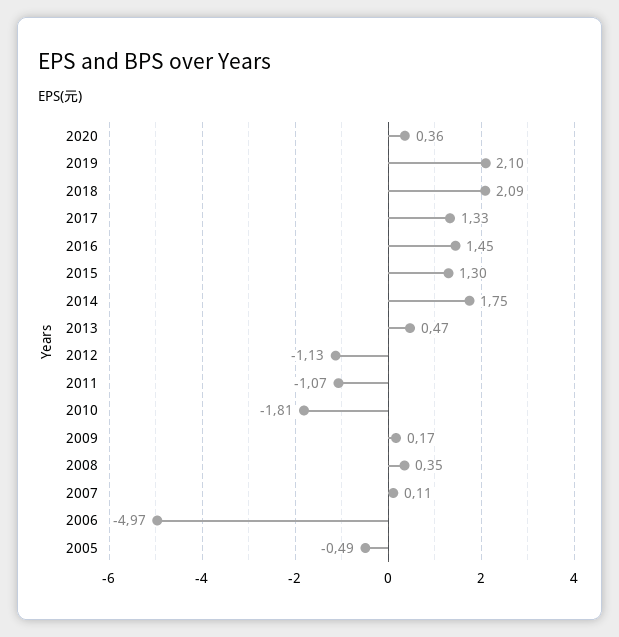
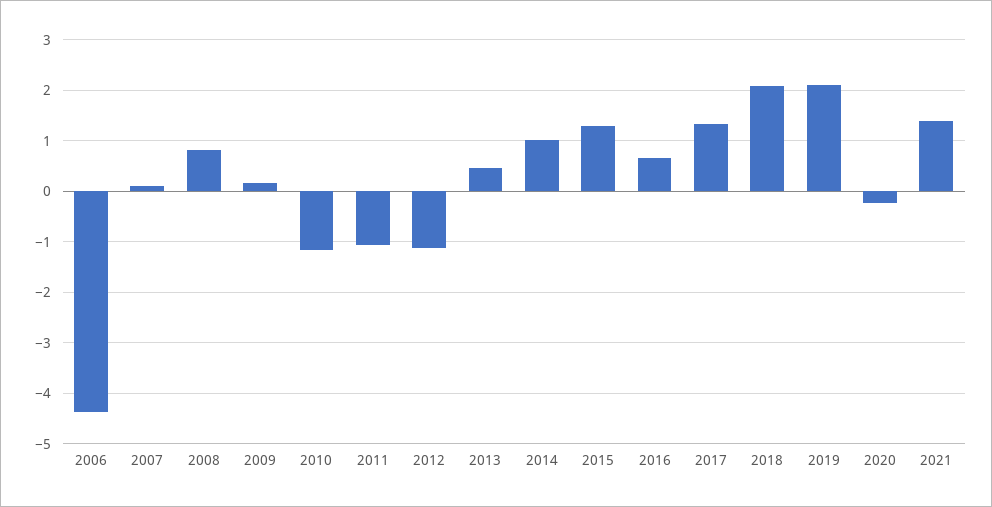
2020: 0.36 -> -0.2
2016: 1.45 -> 0.6
2014: 1.75 -> 1
2010: -1.81 -> -1.2
2008: 0.35 -> 0.8
2006: -4.97 -> -4.4
2005: -0.49 -> none
2021: none -> 1.4

